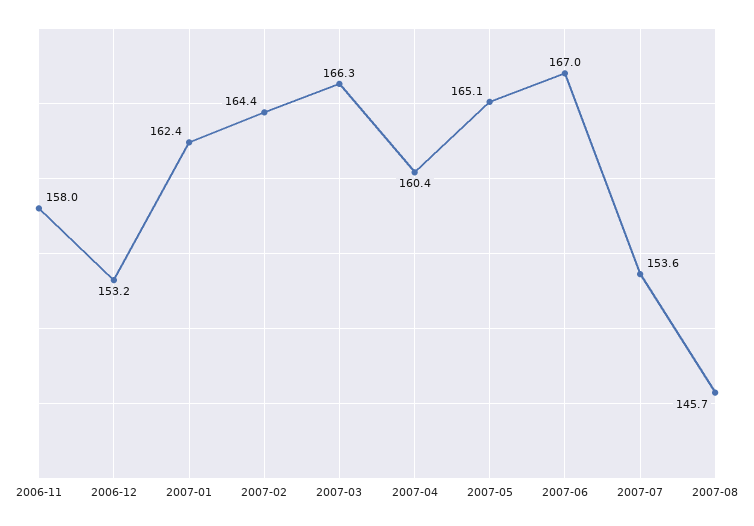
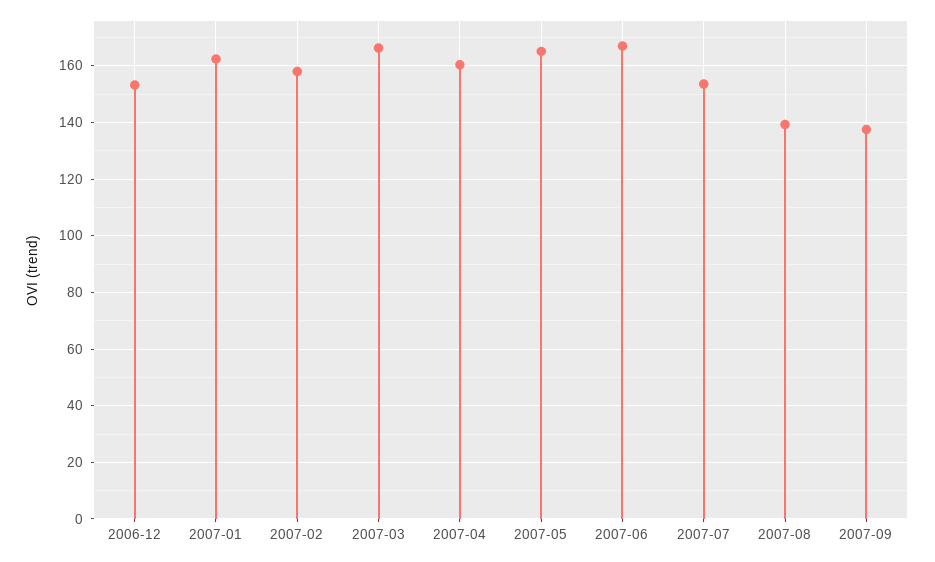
2006-11: 158 -> none
2007-02: 164.4 -> 157.5
2007-08: 145.7 -> 140
2007-09: none -> 137.5

